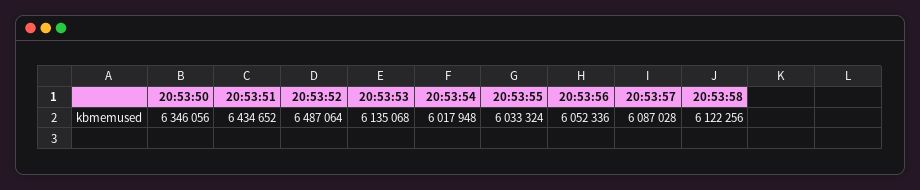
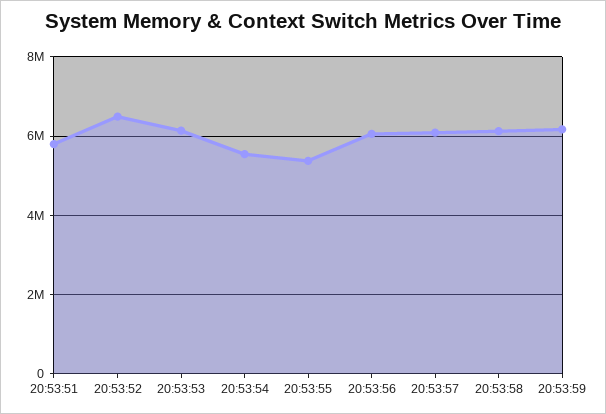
20:53:50: 6346056 -> none
20:53:51: 6434652 -> 5800000
20:53:54: 6017948 -> 5600000
20:53:55: 6033324 -> 5400000
20:53:59: none -> 6200000

